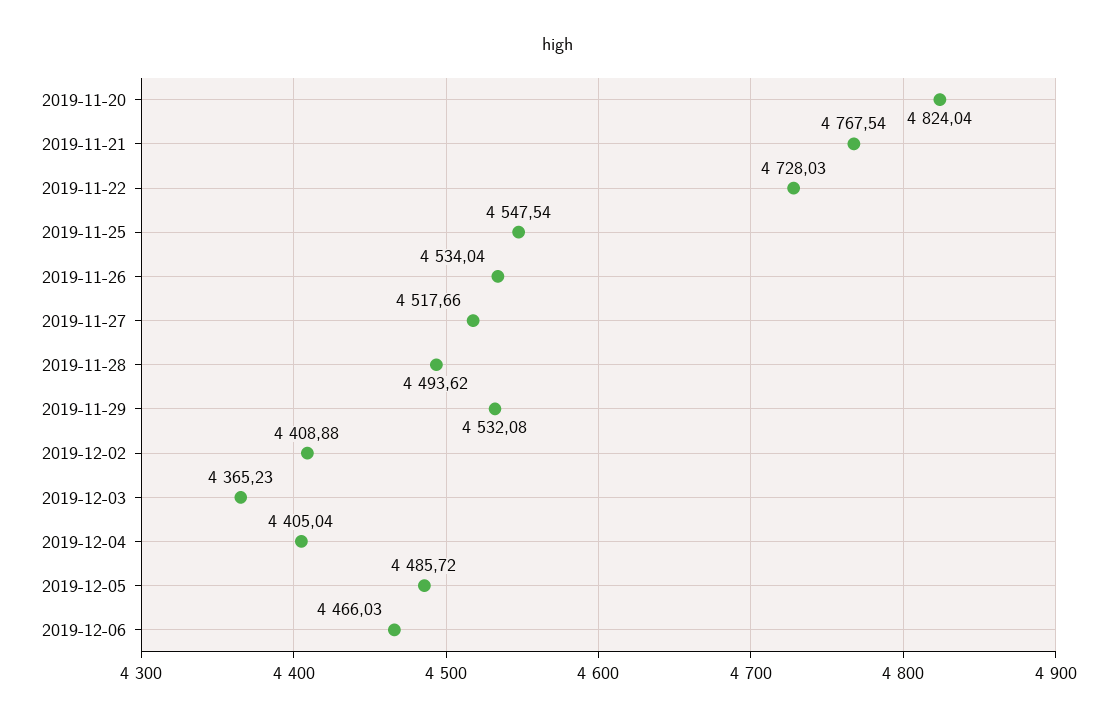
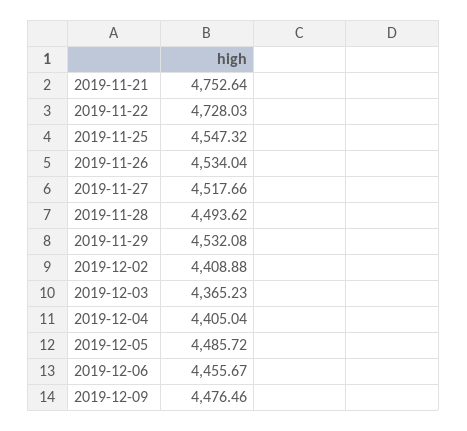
2019-11-20: 4824.04 -> none
2019-11-21: 4767.54 -> 4752.64
2019-11-25: 4547.54 -> 4547.32
2019-12-06: 4466.03 -> 4455.67
2019-12-09: none -> 4476.46

